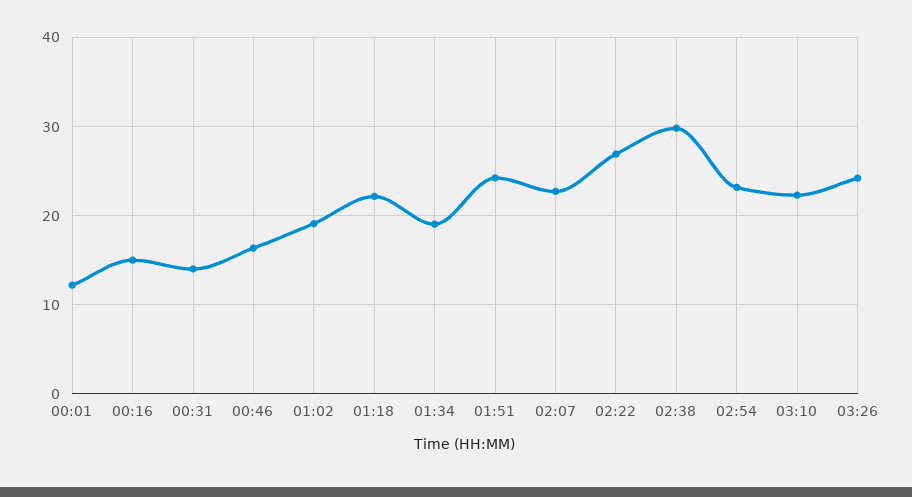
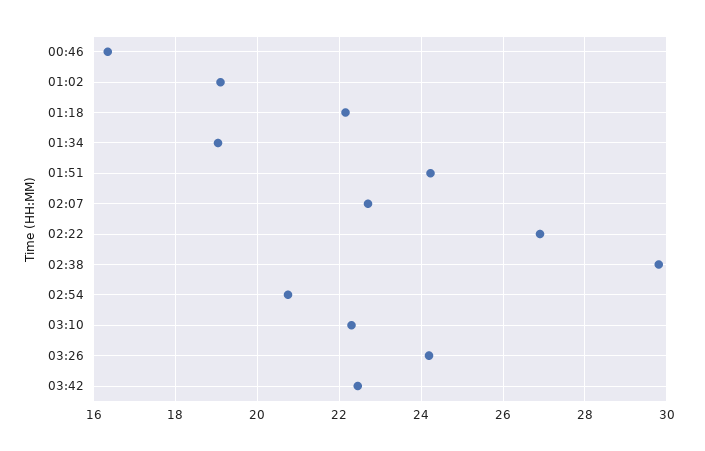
00:01: 12 -> none
00:16: 15 -> none
00:31: 14 -> none
02:54: 23 -> 20.8
03:42: none -> 22.4

